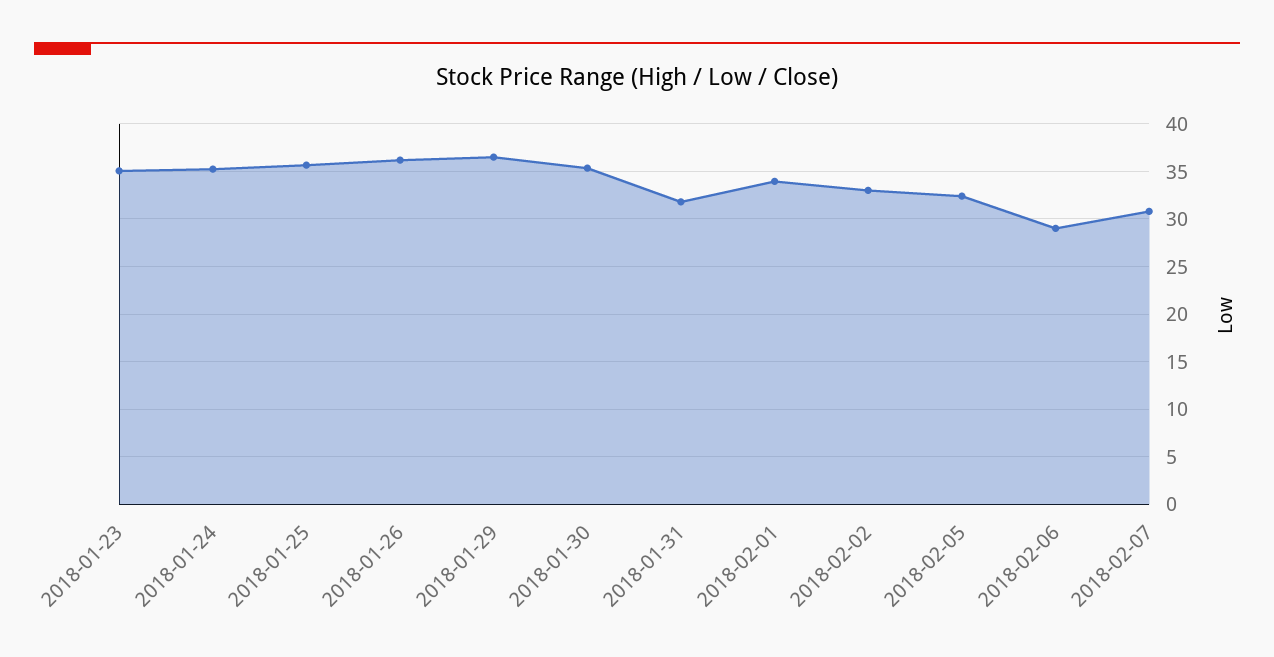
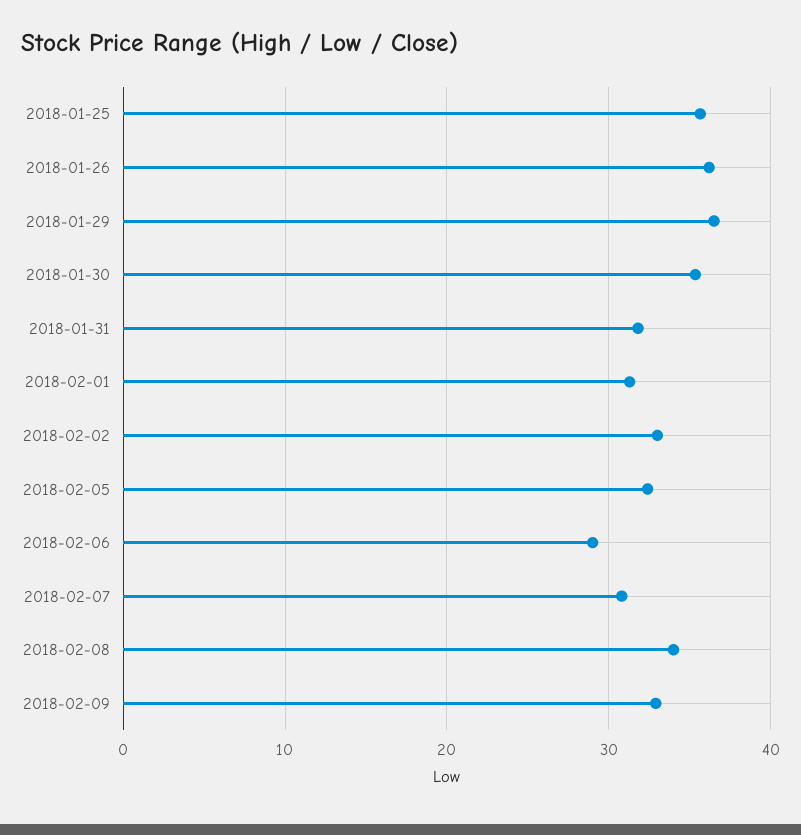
2018-01-23: 35 -> none
2018-01-24: 35 -> none
2018-02-01: 34 -> 31
2018-02-08: none -> 34
2018-02-09: none -> 33

